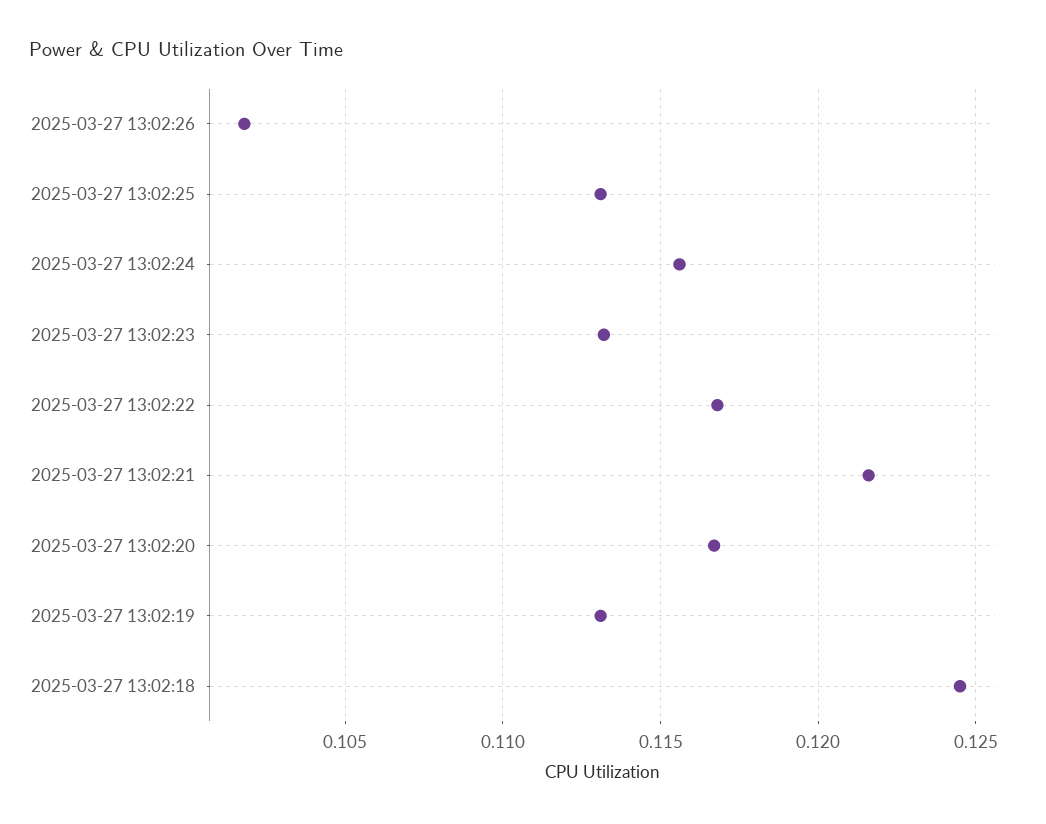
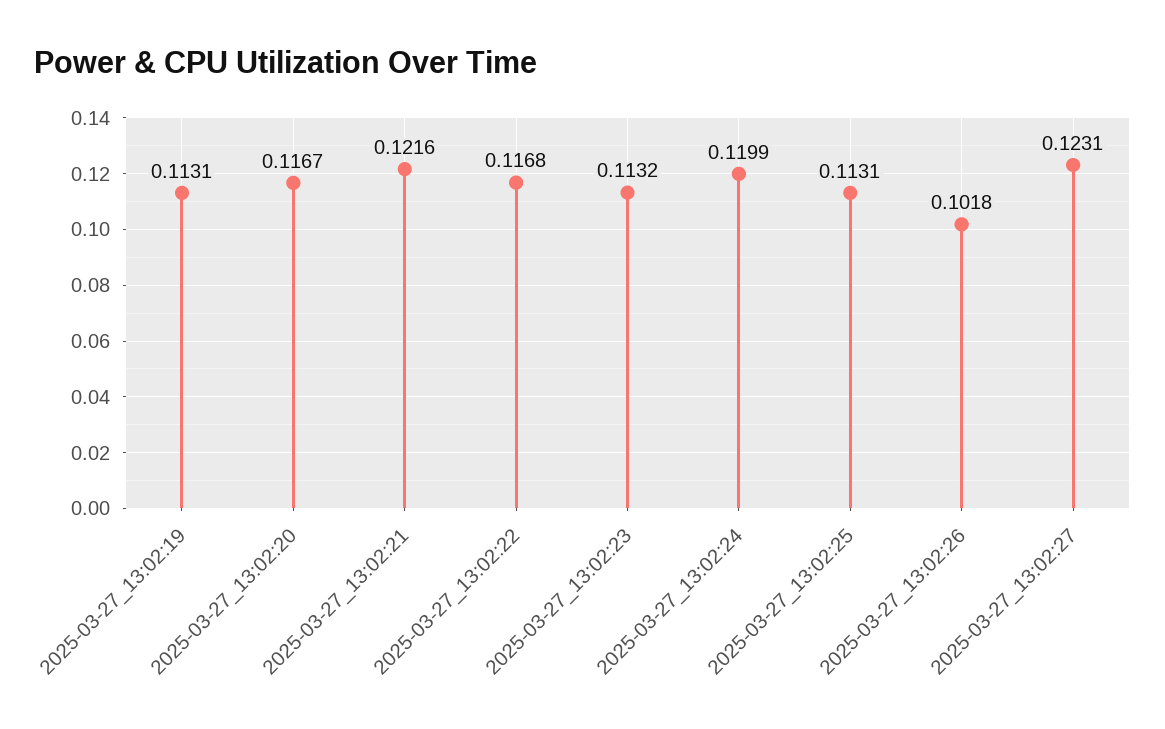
2025-03-27 13:02:24: 0.1155 -> 0.1199
2025-03-27 13:02:18: 0.1245 -> none
2025-03-27_13:02:27: none -> 0.1231

